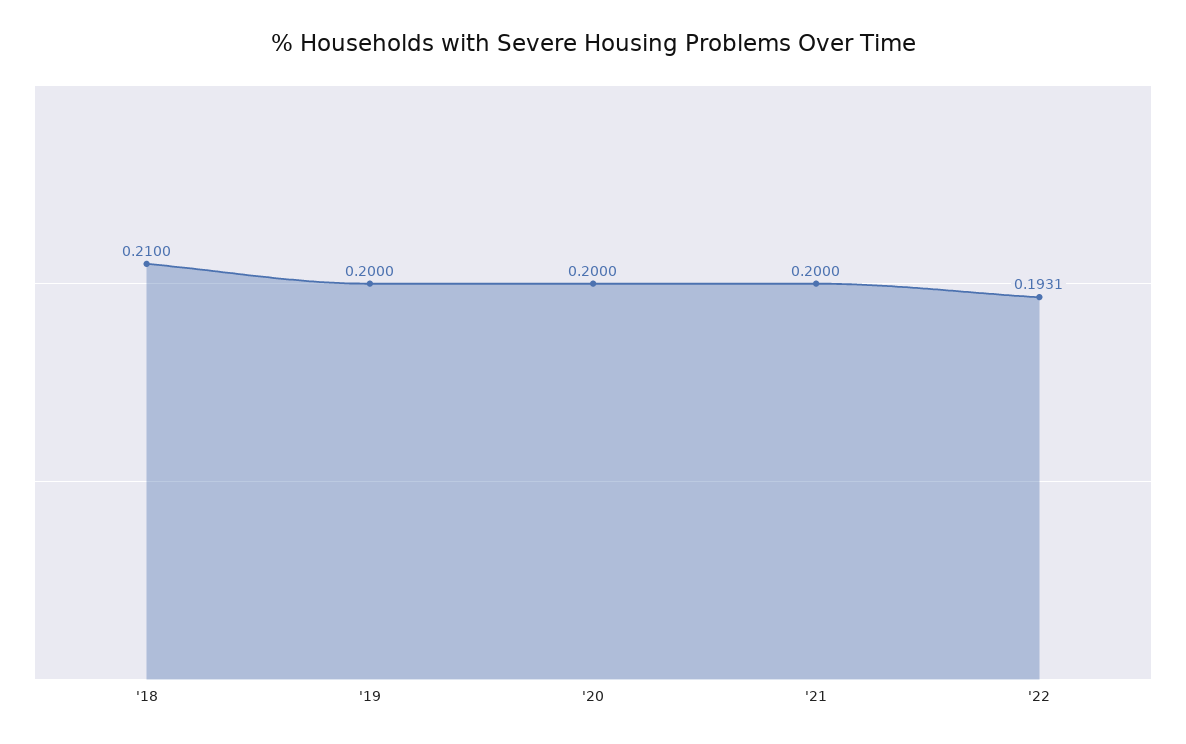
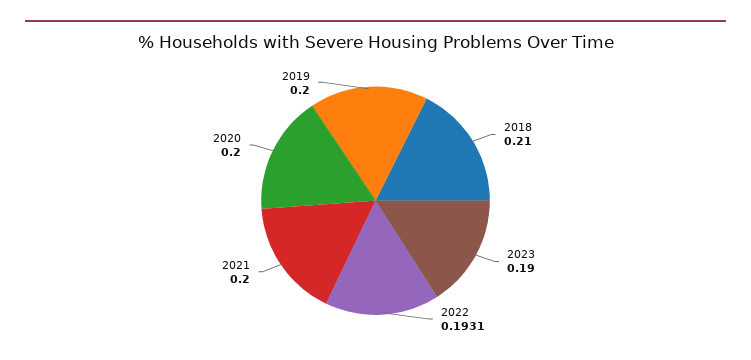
2023: none -> 0.19

